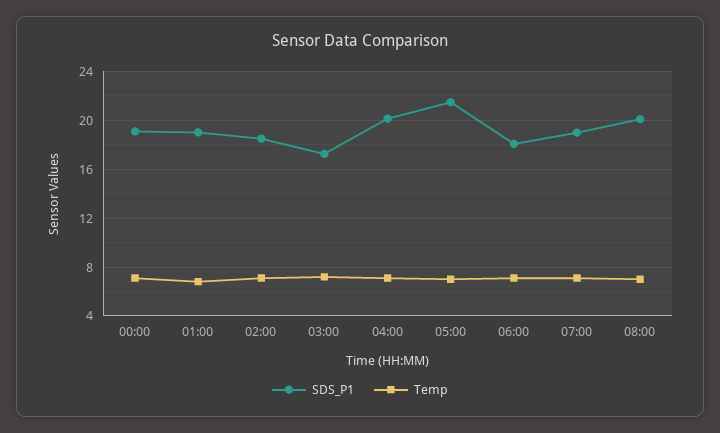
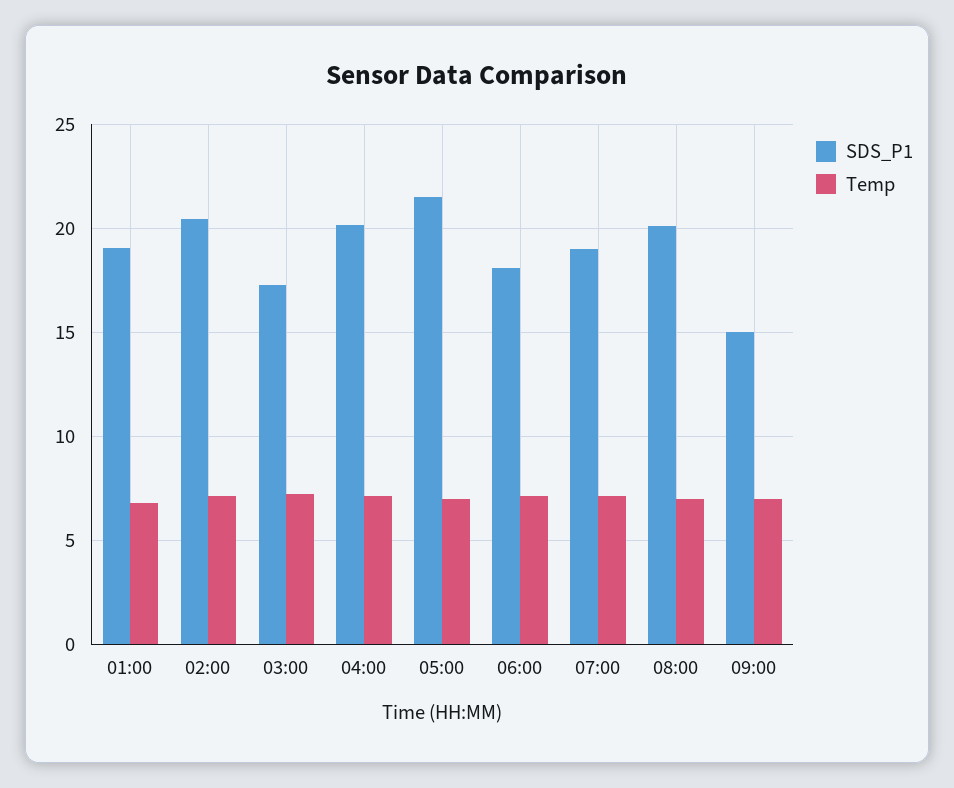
SDS_P1, 00:00: 19 -> none
Temp, 00:00: 7 -> none
SDS_P1, 02:00: 18.5 -> 20.5
SDS_P1, 09:00: none -> 15
Temp, 09:00: none -> 7

